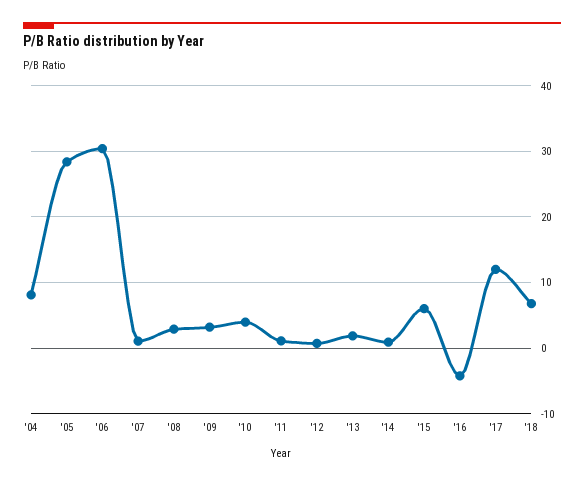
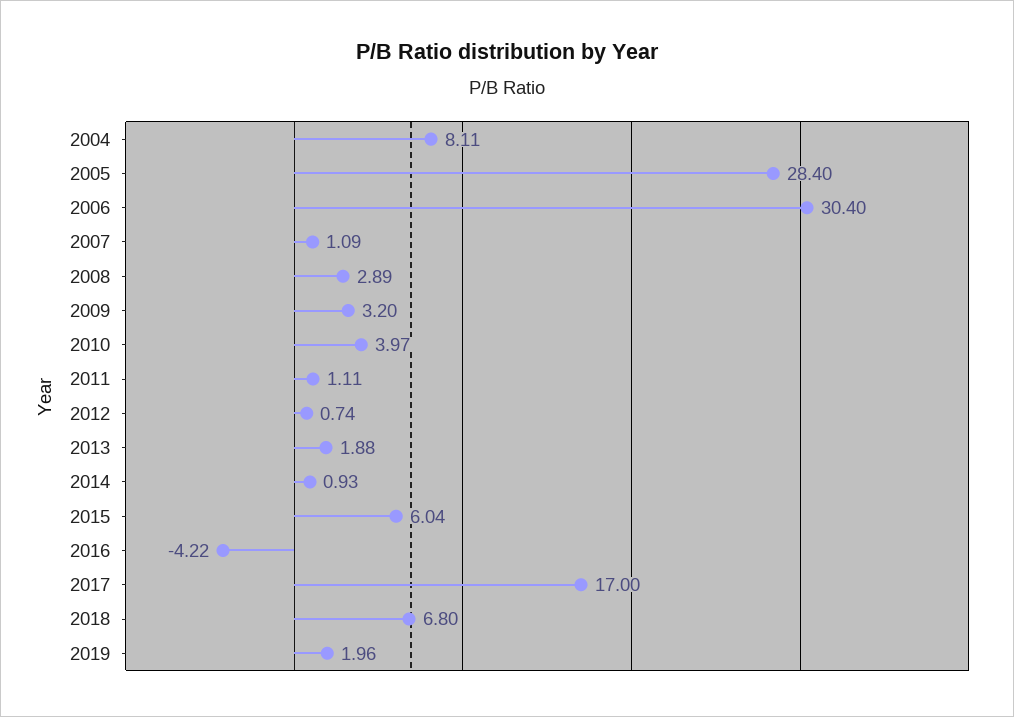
'17: 12 -> 17
2019: none -> 1.96

